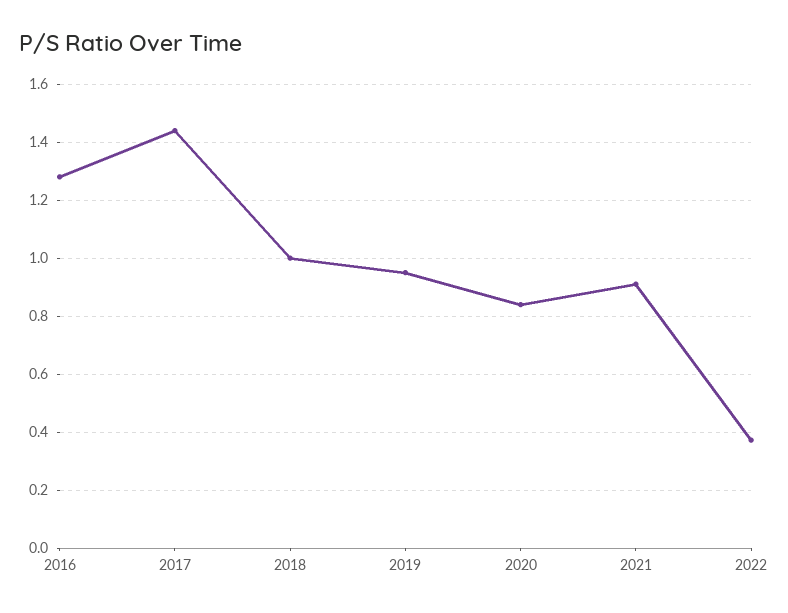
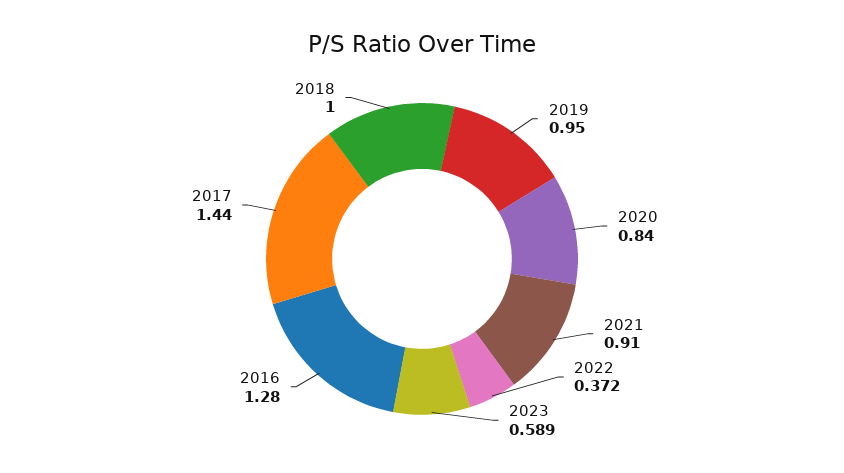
2023: none -> 0.589

